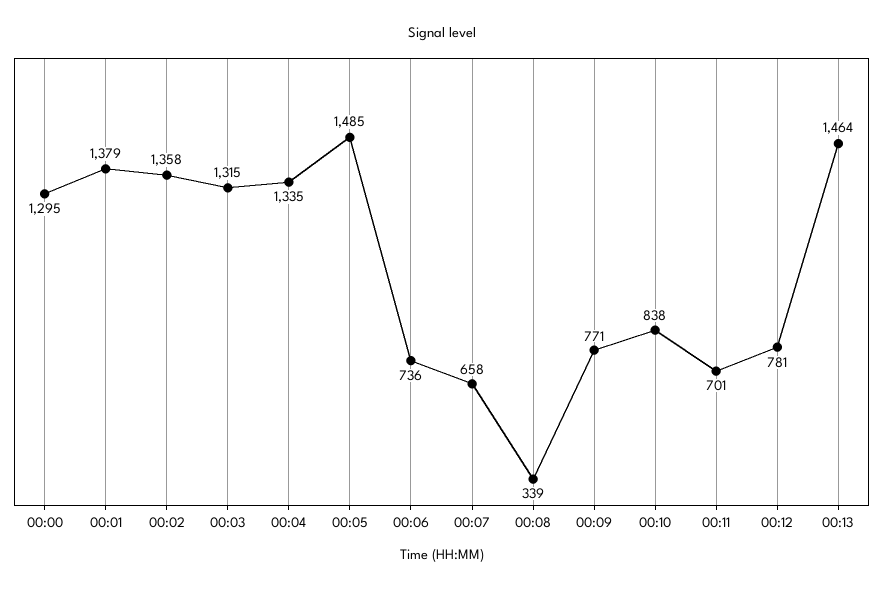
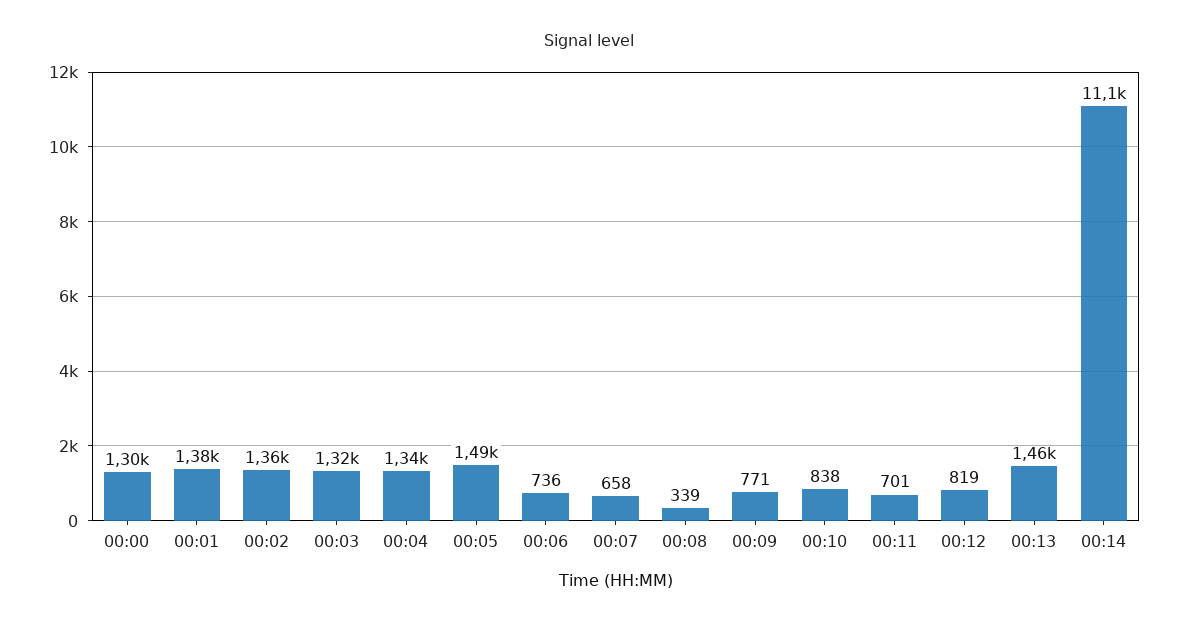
00:12: 781 -> 819
00:14: none -> 11100

